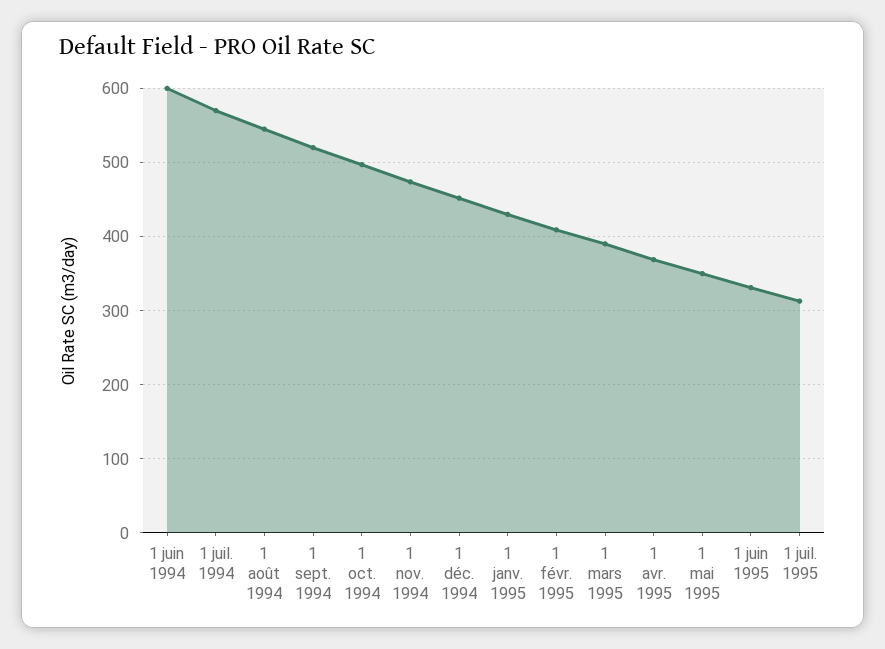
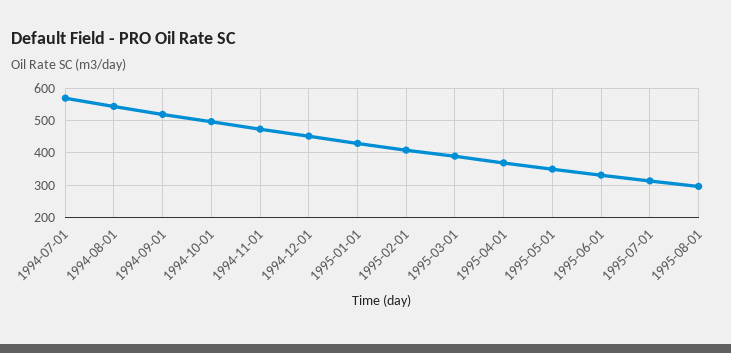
1 juin 1994: 600 -> none
1995-08-01: none -> 300

